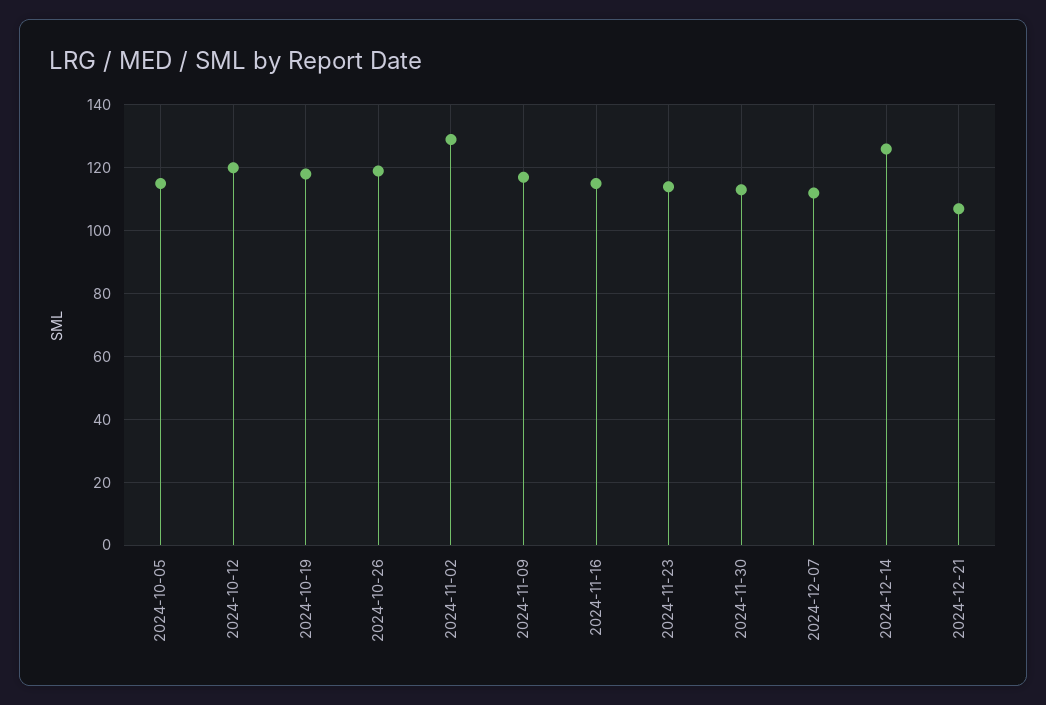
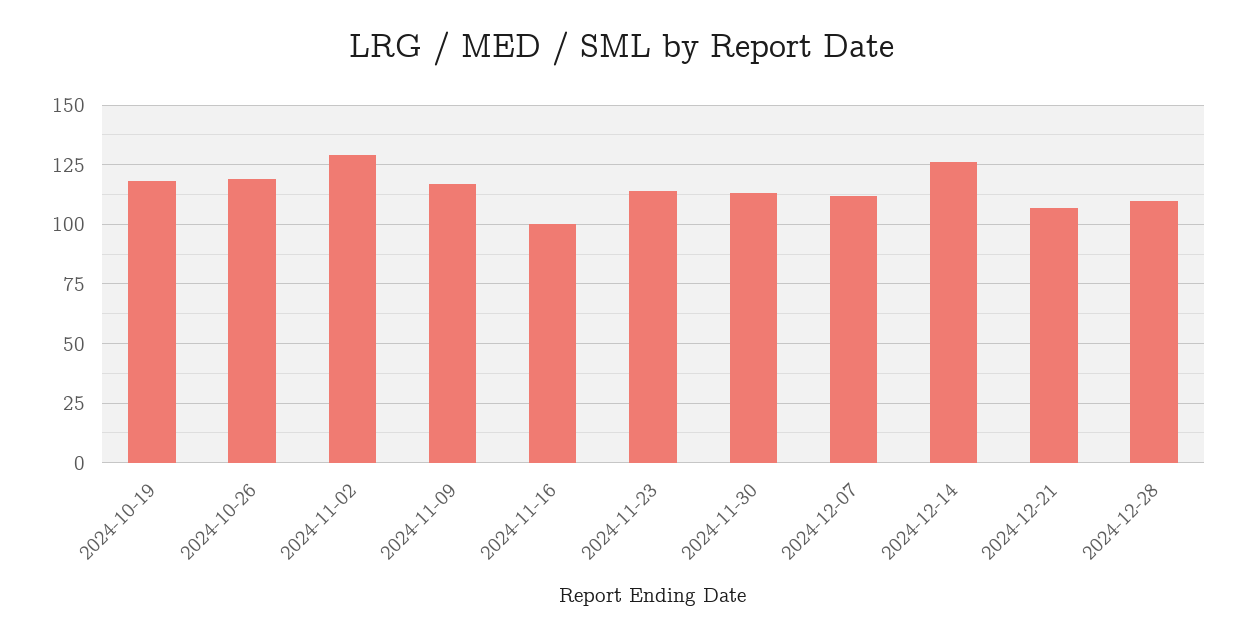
2024-10-05: 115 -> none
2024-10-12: 120 -> none
2024-11-16: 115 -> 100
2024-12-28: none -> 110

